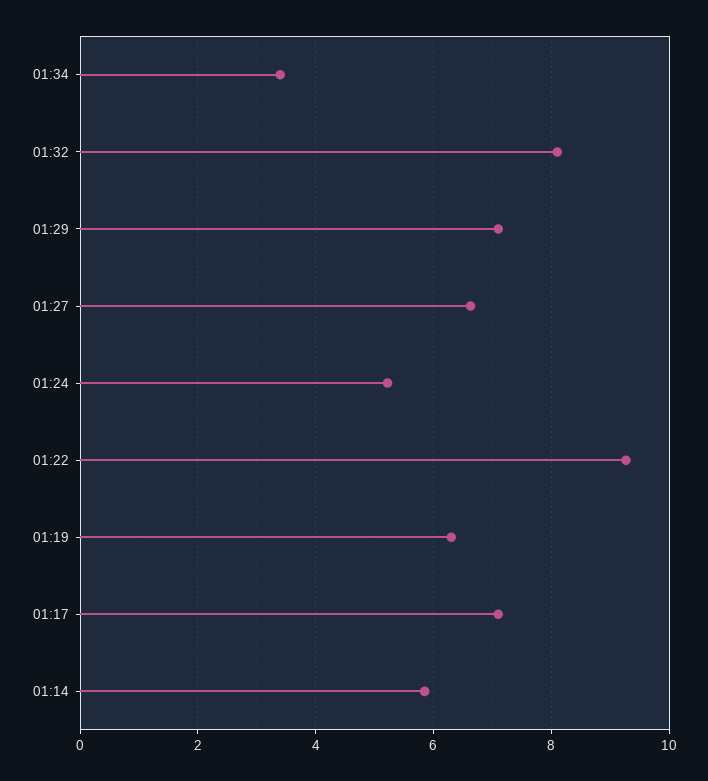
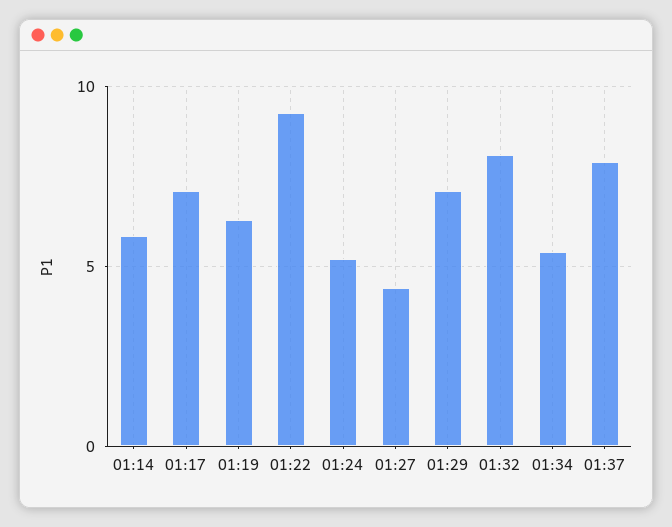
01:34: 3.4 -> 5.5
01:27: 6.6 -> 4.5
01:37: none -> 8

